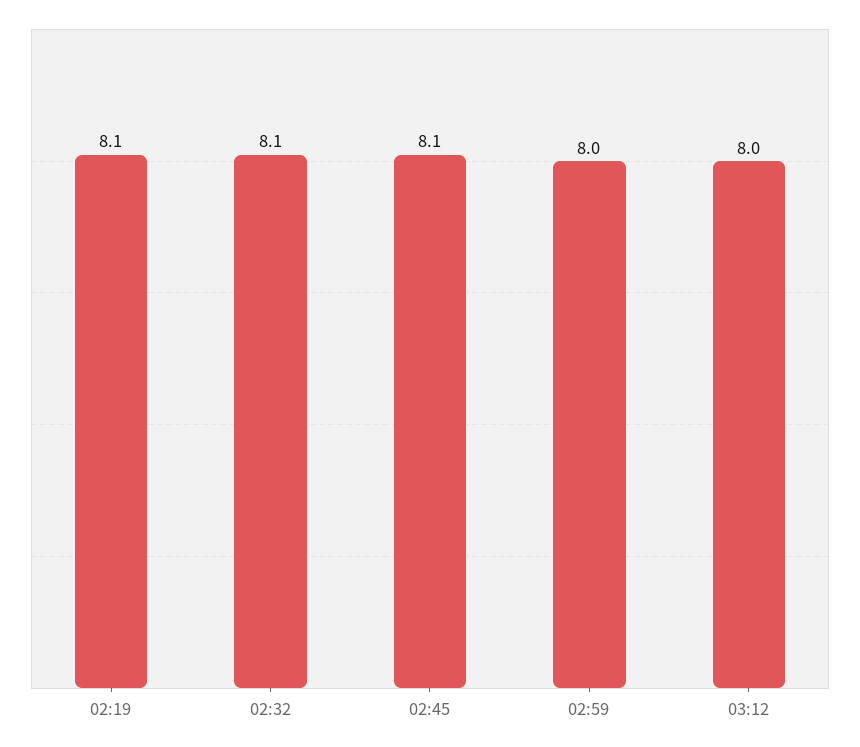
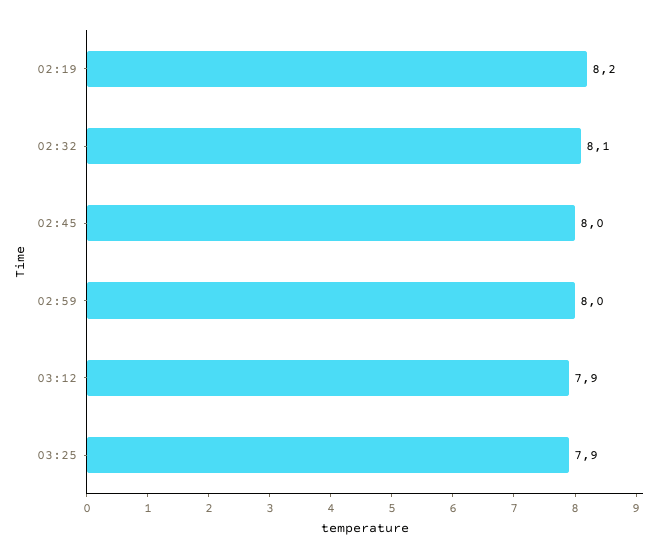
02:19: 8.1 -> 8.2
02:45: 8.1 -> 8
03:12: 8 -> 7.9
03:25: none -> 7.9

